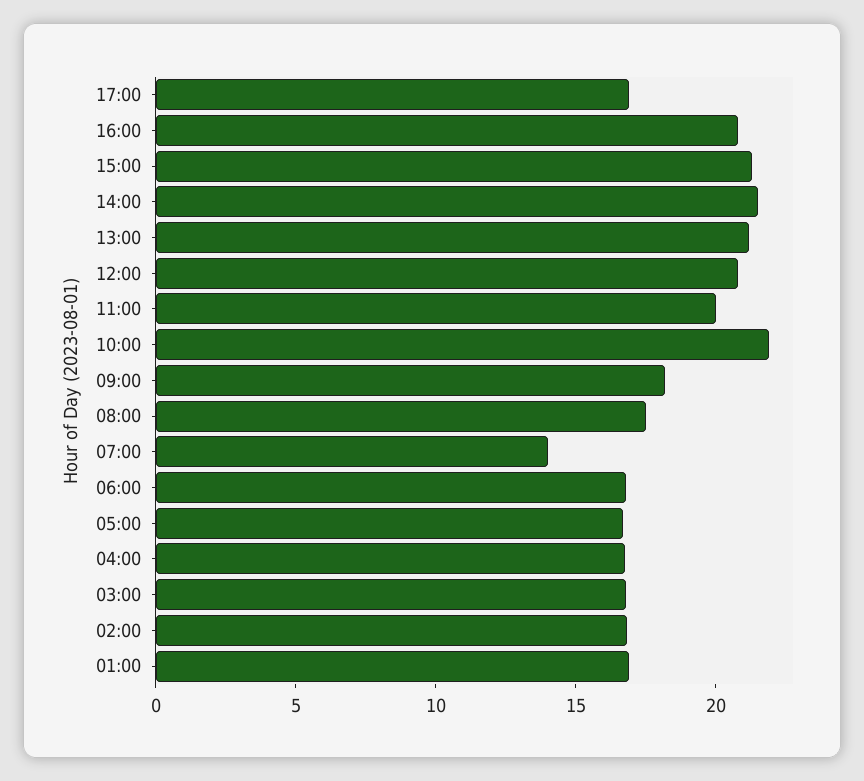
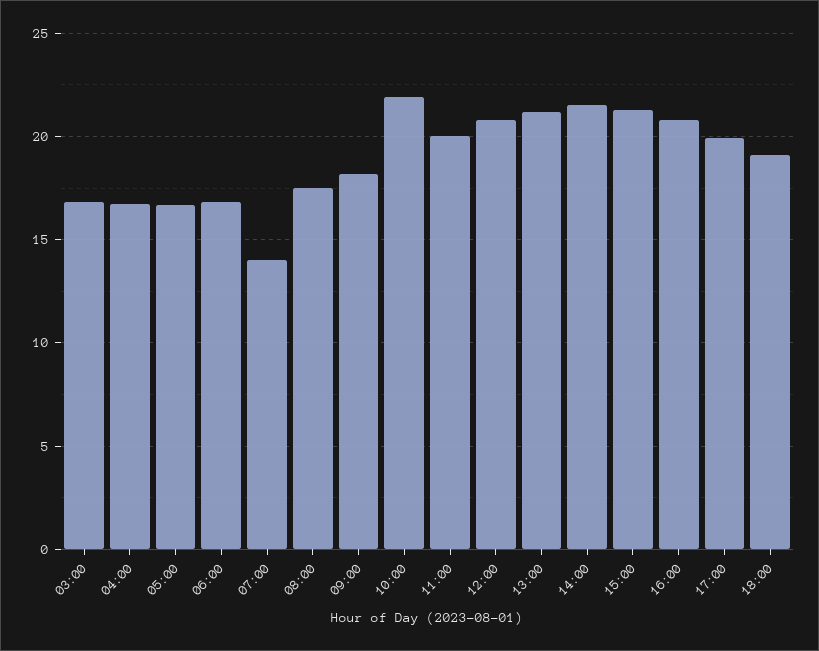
17:00: 17 -> 20
02:00: 17 -> none
01:00: 17 -> none
18:00: none -> 19

